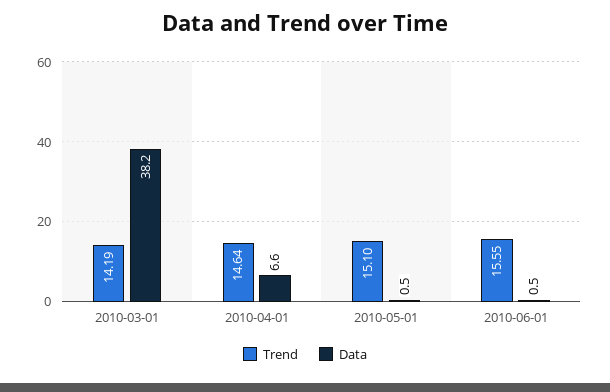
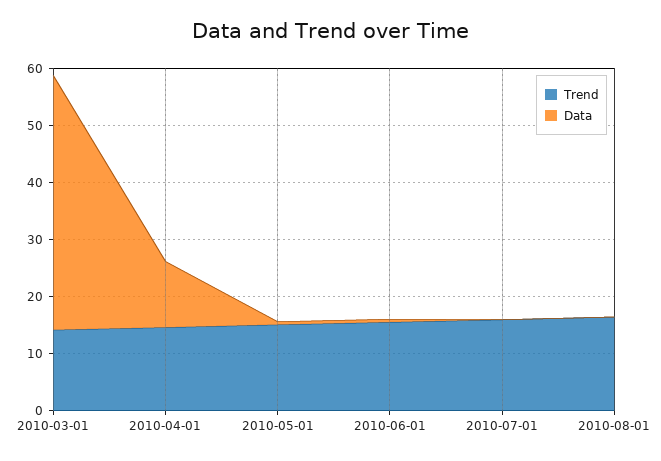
Data, 2010-03-01: 38.2 -> 44
Data, 2010-04-01: 6.6 -> 12
Trend, 2010-07-01: none -> 16
Data, 2010-07-01: none -> 0
Trend, 2010-08-01: none -> 16
Data, 2010-08-01: none -> 0

